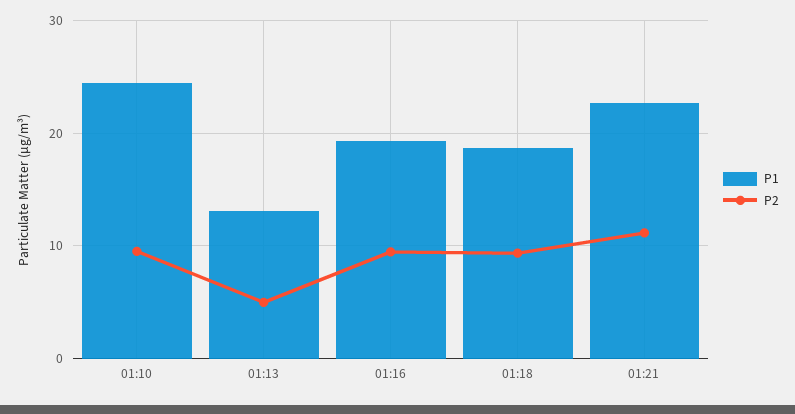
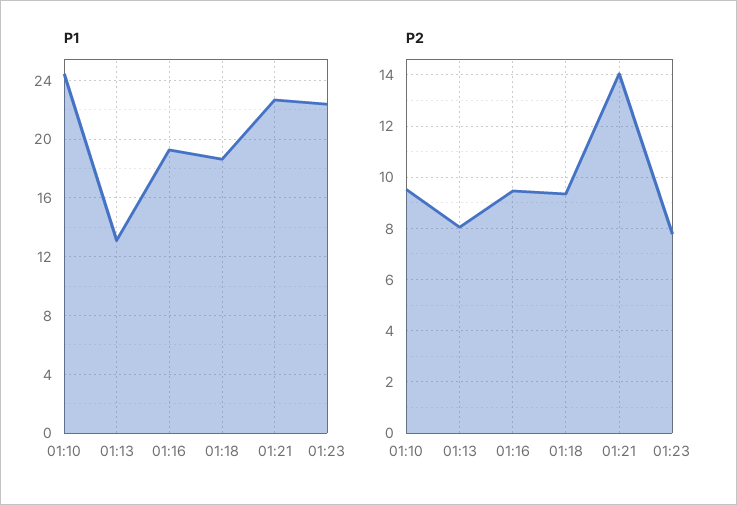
P2, 01:13: 5 -> 8
P2, 01:21: 11 -> 14
P1, 01:23: none -> 22.5
P2, 01:23: none -> 7.75

